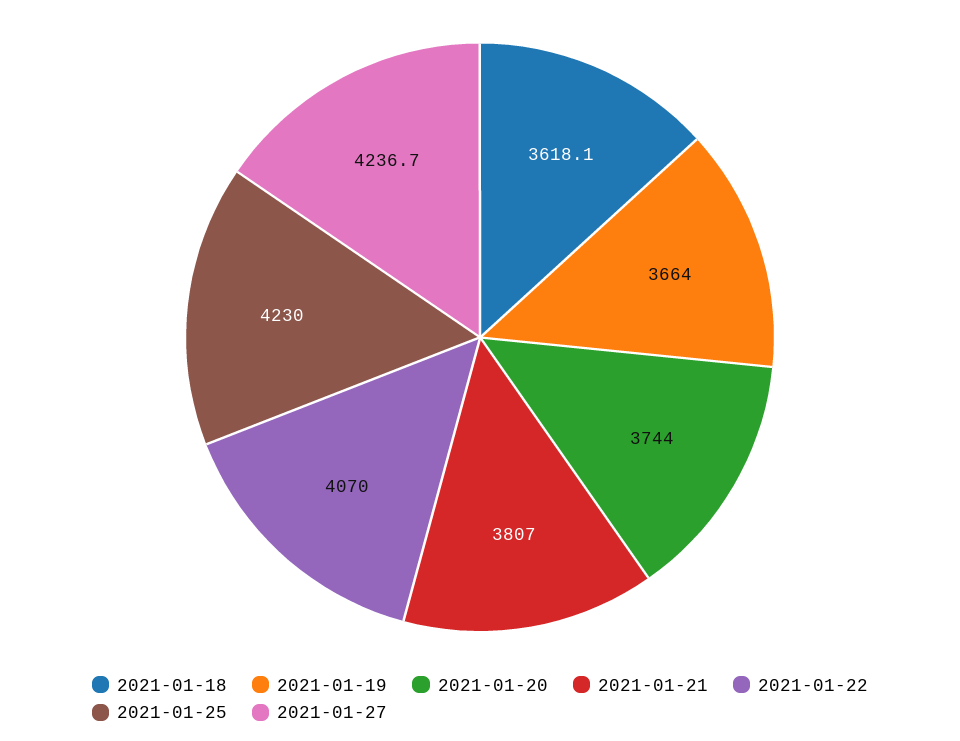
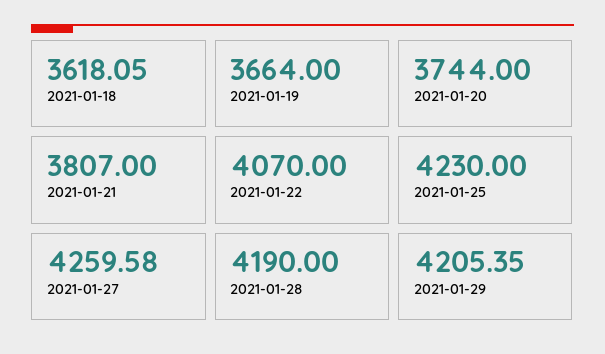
2021-01-27: 4236.7 -> 4259.58
2021-01-28: none -> 4190
2021-01-29: none -> 4205.35

